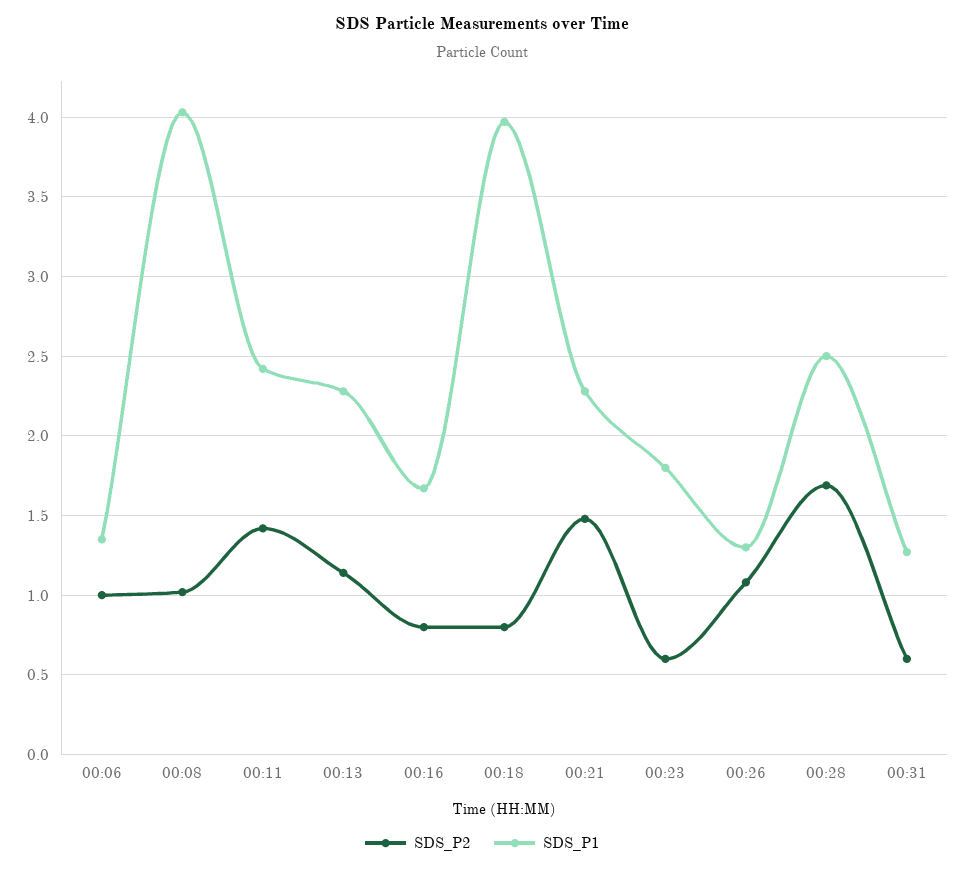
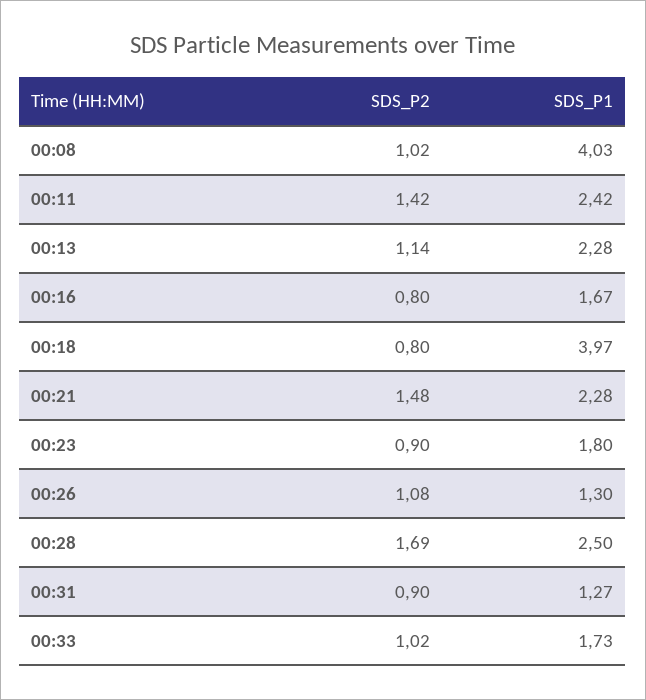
SDS_P2, 00:06: 1 -> none
SDS_P1, 00:06: 1.35 -> none
SDS_P2, 00:23: 0.6 -> 0.9
SDS_P2, 00:31: 0.6 -> 0.9
SDS_P2, 00:33: none -> 1.02
SDS_P1, 00:33: none -> 1.73

